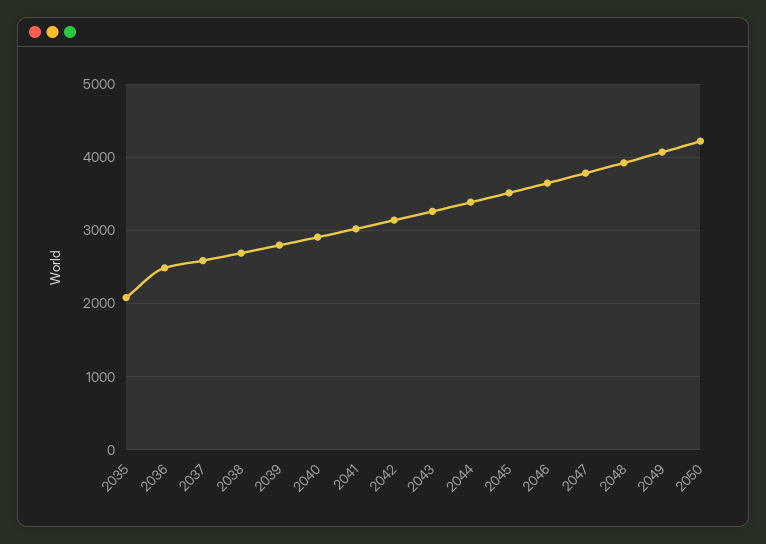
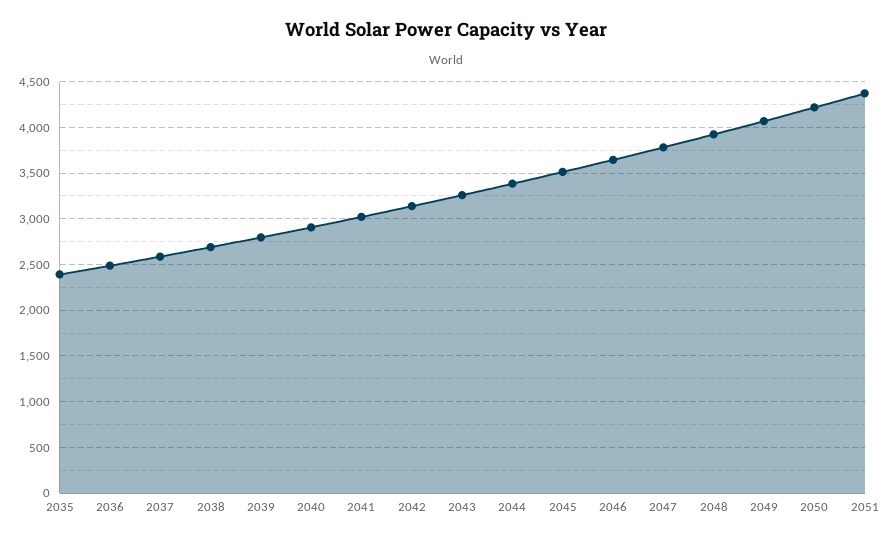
2035: 2100 -> 2400
2051: none -> 4400

